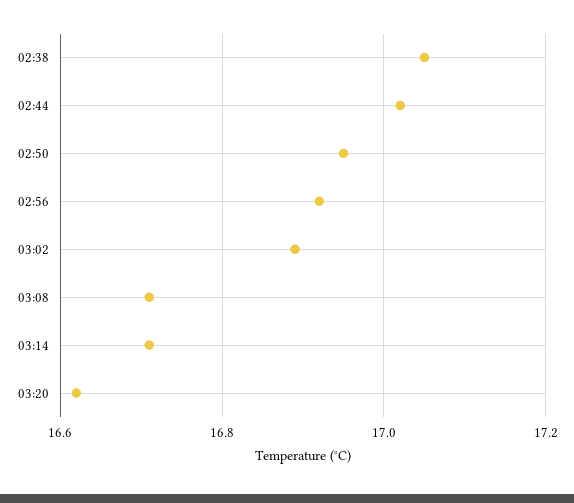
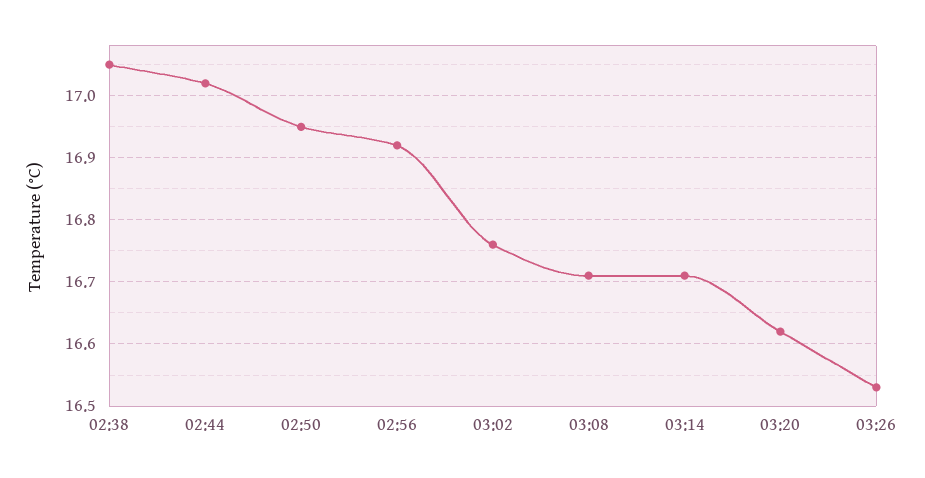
03:02: 16.9 -> 16.76
03:26: none -> 16.53

